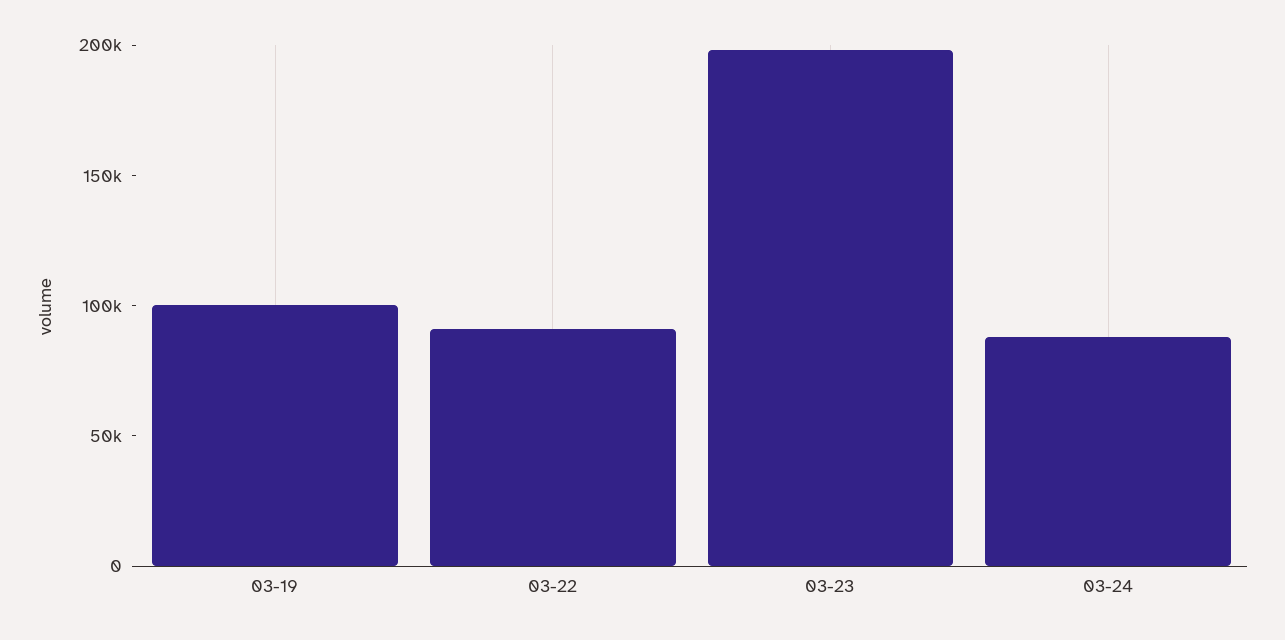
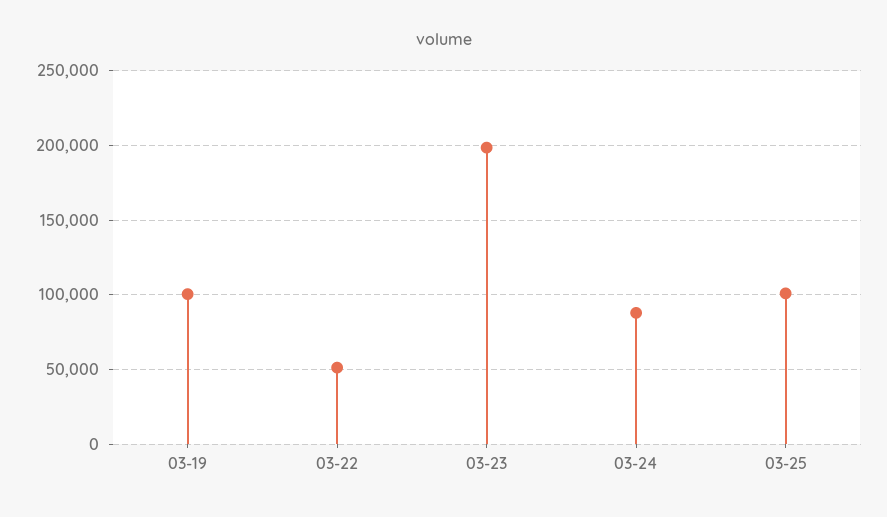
03-22: 90000 -> 50000
03-25: none -> 100000

